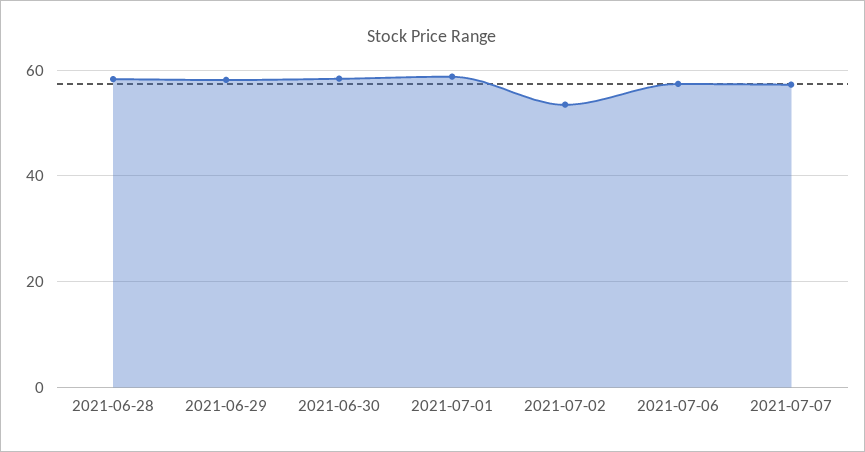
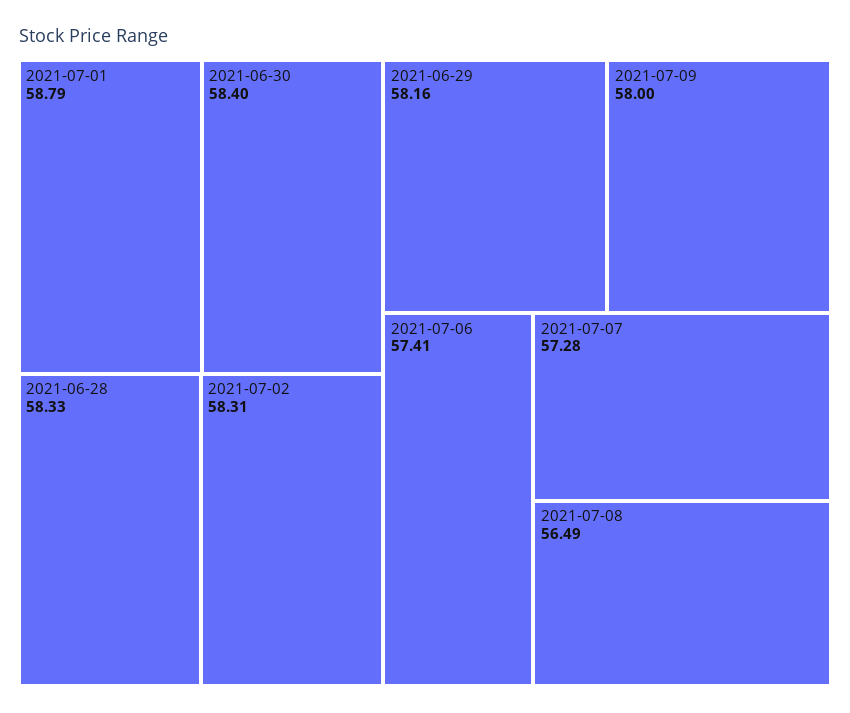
2021-07-02: 54 -> 58.31
2021-07-09: none -> 58
2021-07-08: none -> 56.49

